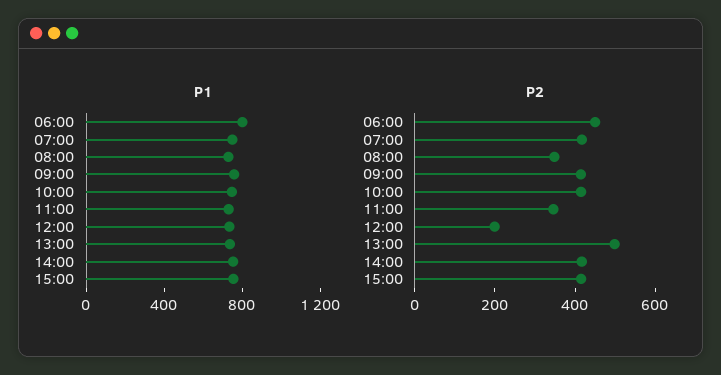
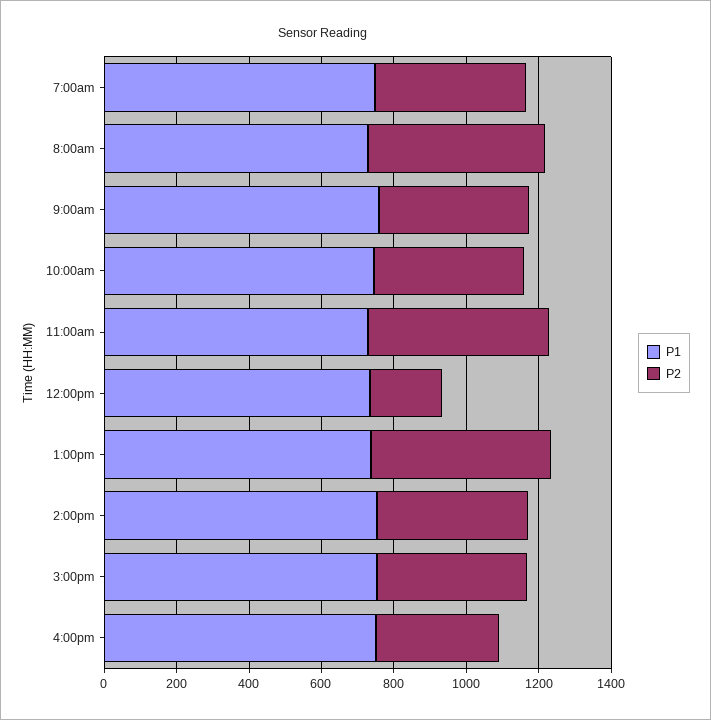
P1, 06:00: 800 -> none
P2, 06:00: 450 -> none
P2, 08:00: 350 -> 500
P2, 11:00: 350 -> 500
P1, 4:00pm: none -> 750
P2, 4:00pm: none -> 350

